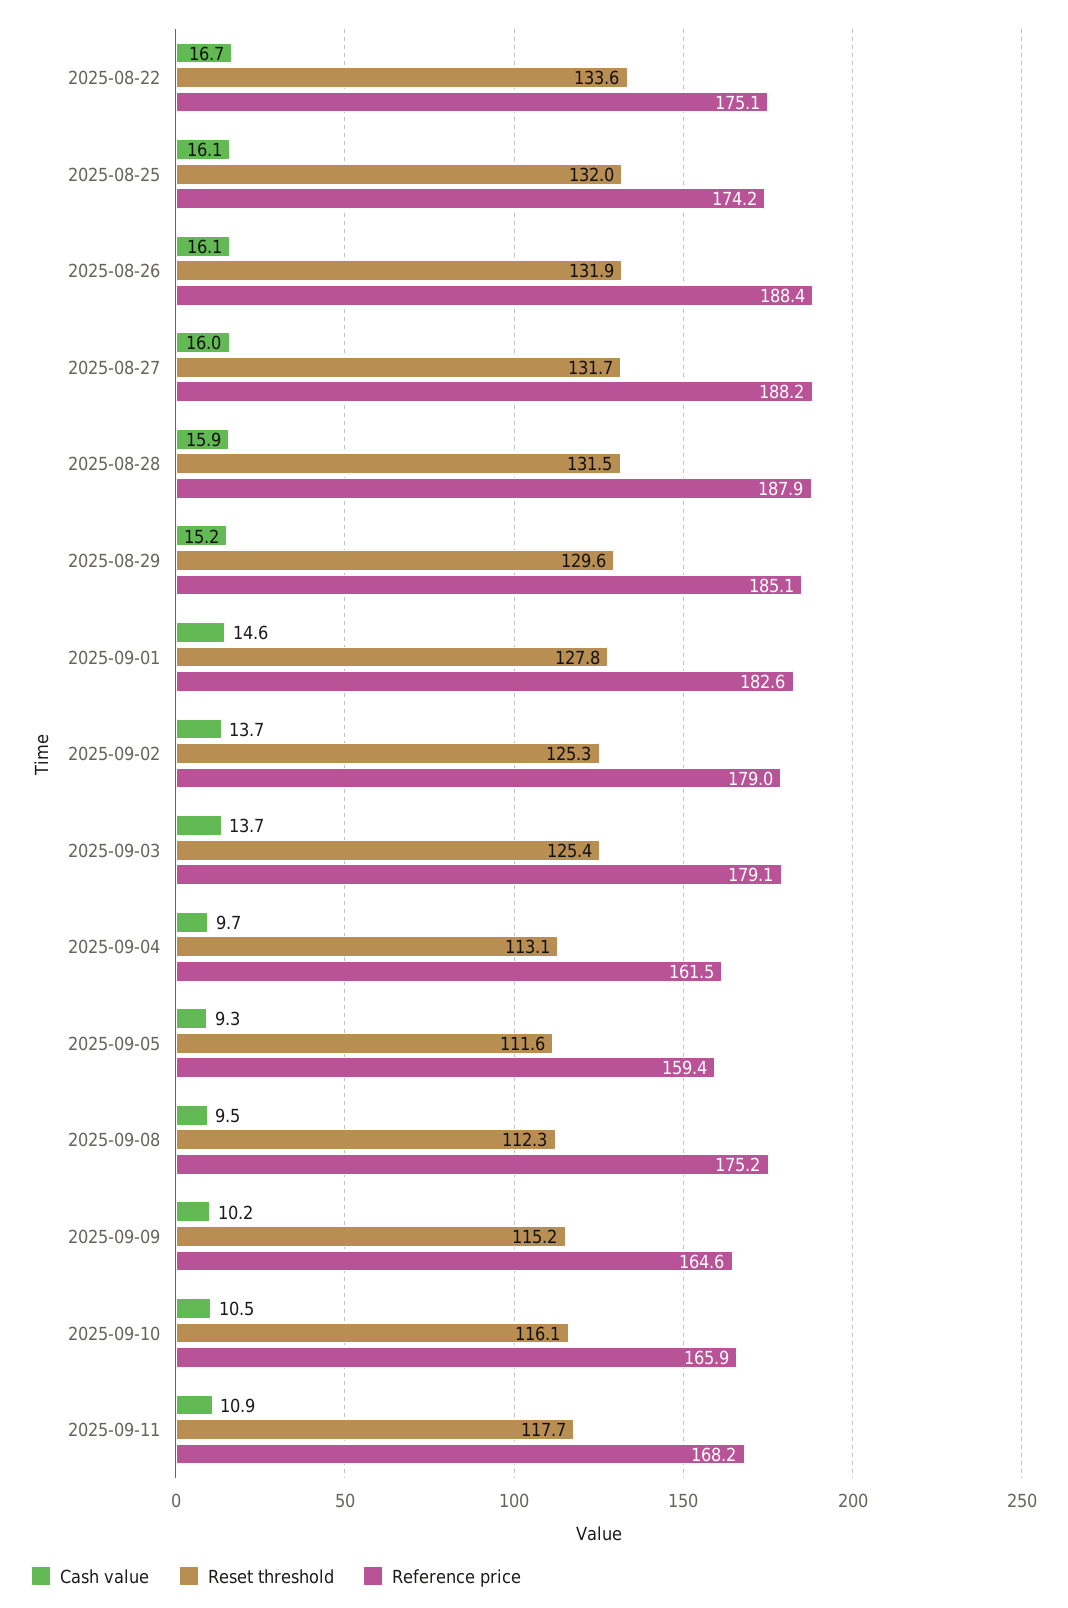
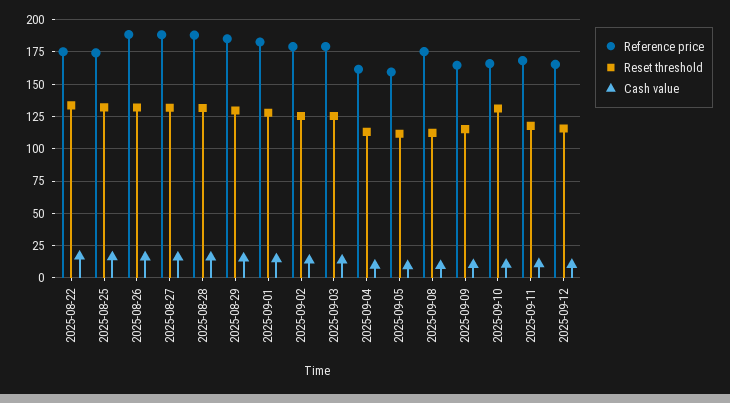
Reset threshold, 2025-09-10: 116.1 -> 130
Reference price, 2025-09-12: none -> 165
Reset threshold, 2025-09-12: none -> 115
Cash value, 2025-09-12: none -> 10

